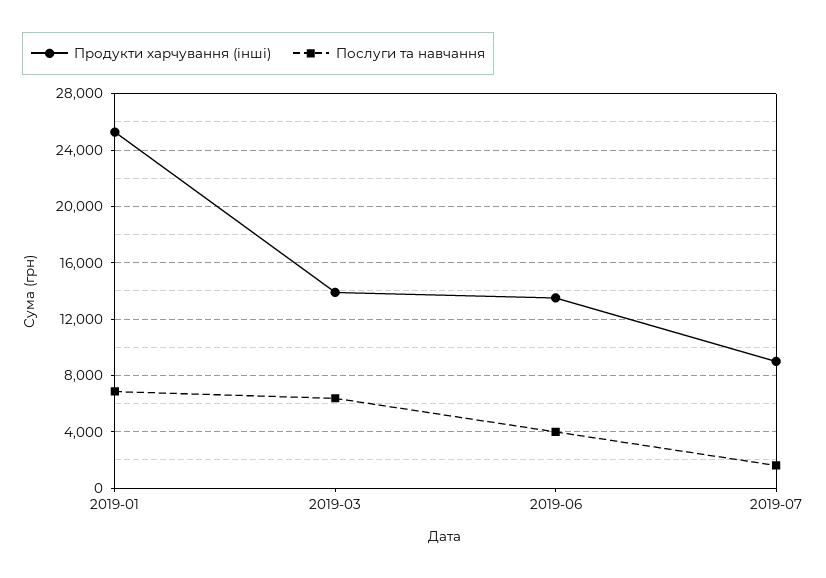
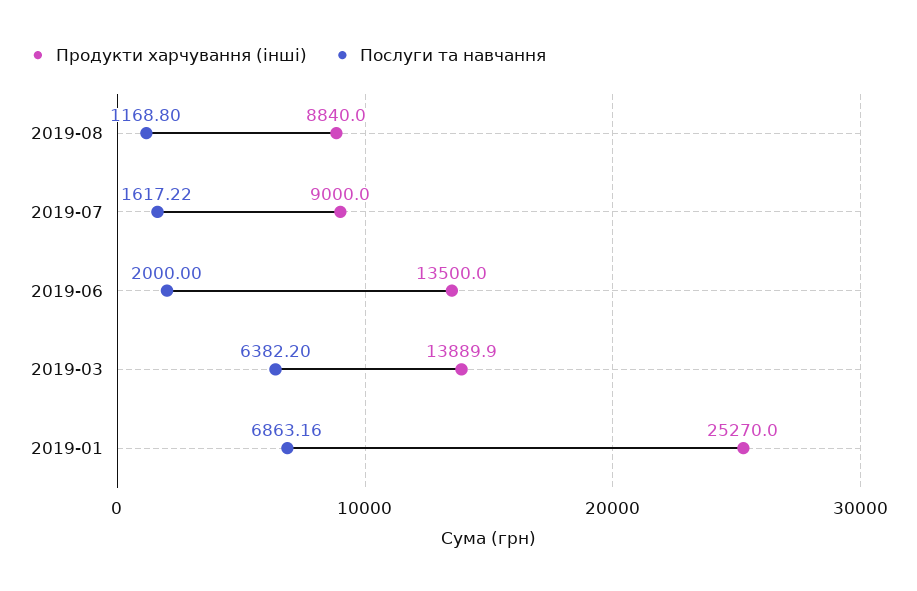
Послуги та навчання, 2019-06: 4000 -> 2000
Продукти харчування (інші), 2019-08: none -> 8840
Послуги та навчання, 2019-08: none -> 1168.8

